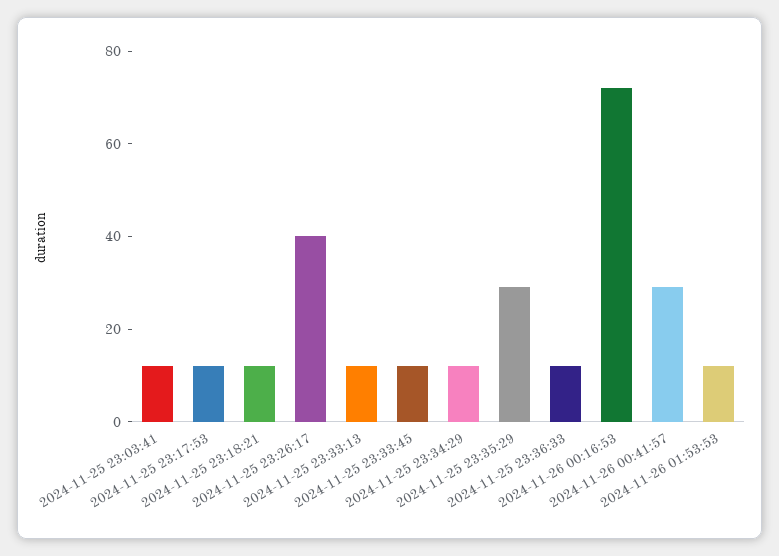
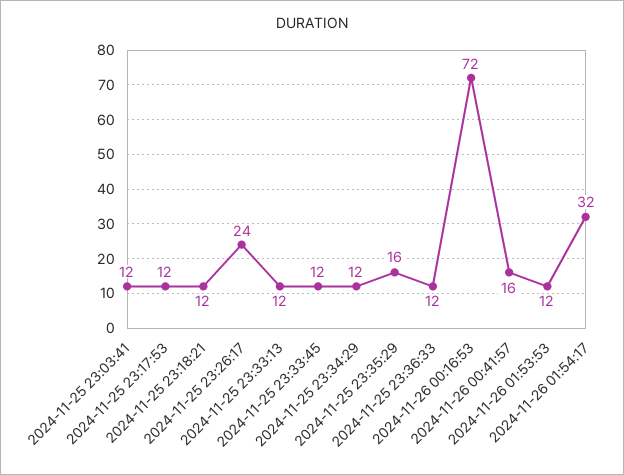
2024-11-25 23:26:17: 40 -> 24
2024-11-25 23:35:29: 30 -> 16
2024-11-26 00:41:57: 30 -> 16
2024-11-26 01:54:17: none -> 32

